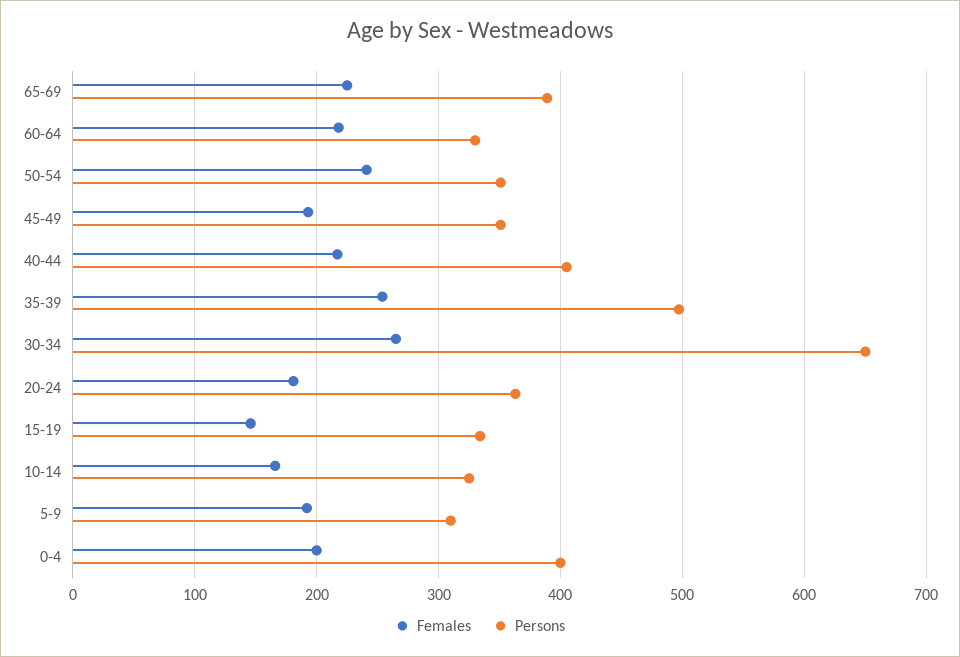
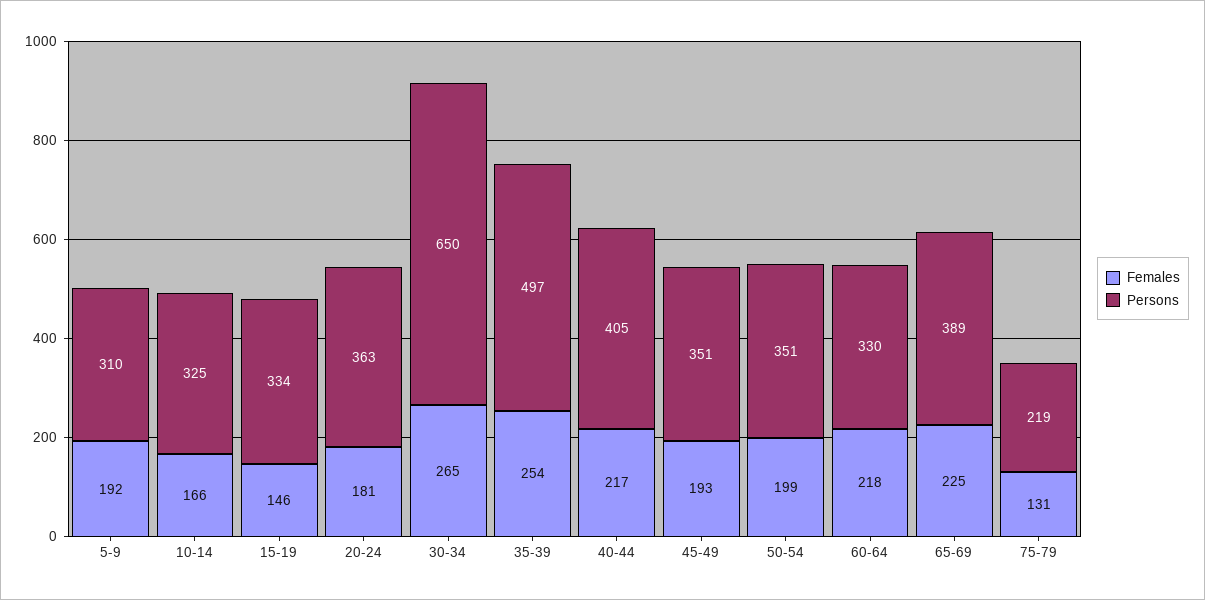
Females, 50-54: 240 -> 199
Females, 0-4: 200 -> none
Persons, 0-4: 400 -> none
Females, 75-79: none -> 131
Persons, 75-79: none -> 219

